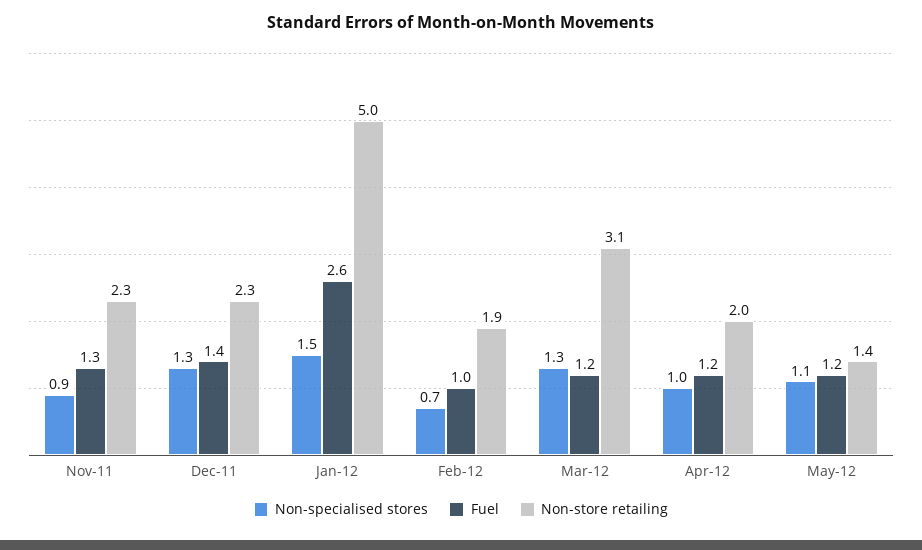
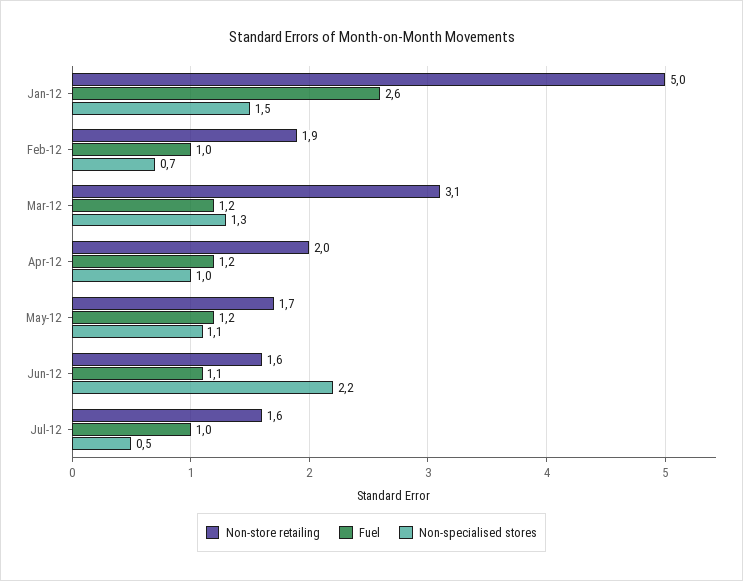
Non-specialised stores, Nov-11: 0.9 -> none
Fuel, Nov-11: 1.3 -> none
Non-store retailing, Nov-11: 2.3 -> none
Non-specialised stores, Dec-11: 1.3 -> none
Fuel, Dec-11: 1.4 -> none
Non-store retailing, Dec-11: 2.3 -> none
Non-store retailing, May-12: 1.4 -> 1.7
Non-store retailing, Jun-12: none -> 1.6
Fuel, Jun-12: none -> 1.1
Non-specialised stores, Jun-12: none -> 2.2
Non-store retailing, Jul-12: none -> 1.6
Fuel, Jul-12: none -> 1
Non-specialised stores, Jul-12: none -> 0.5

